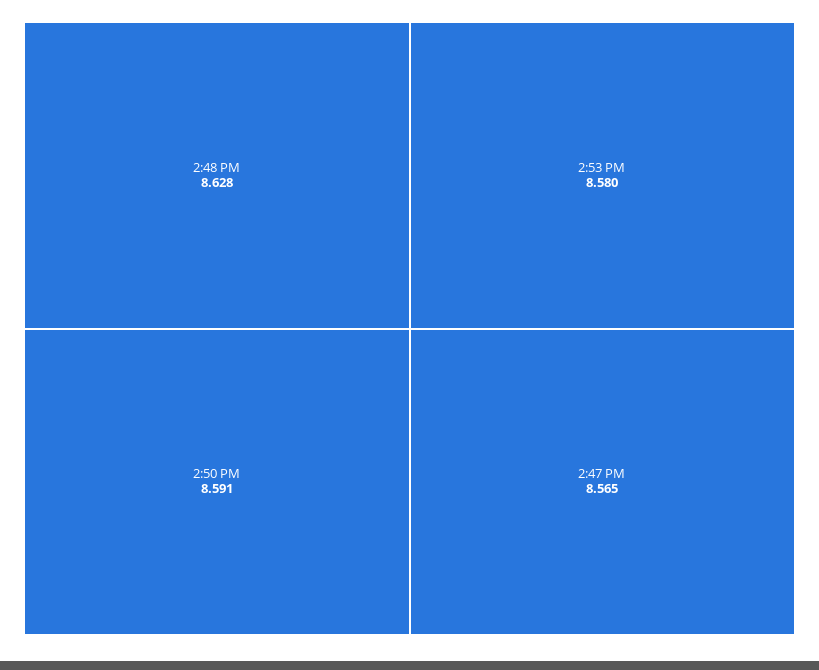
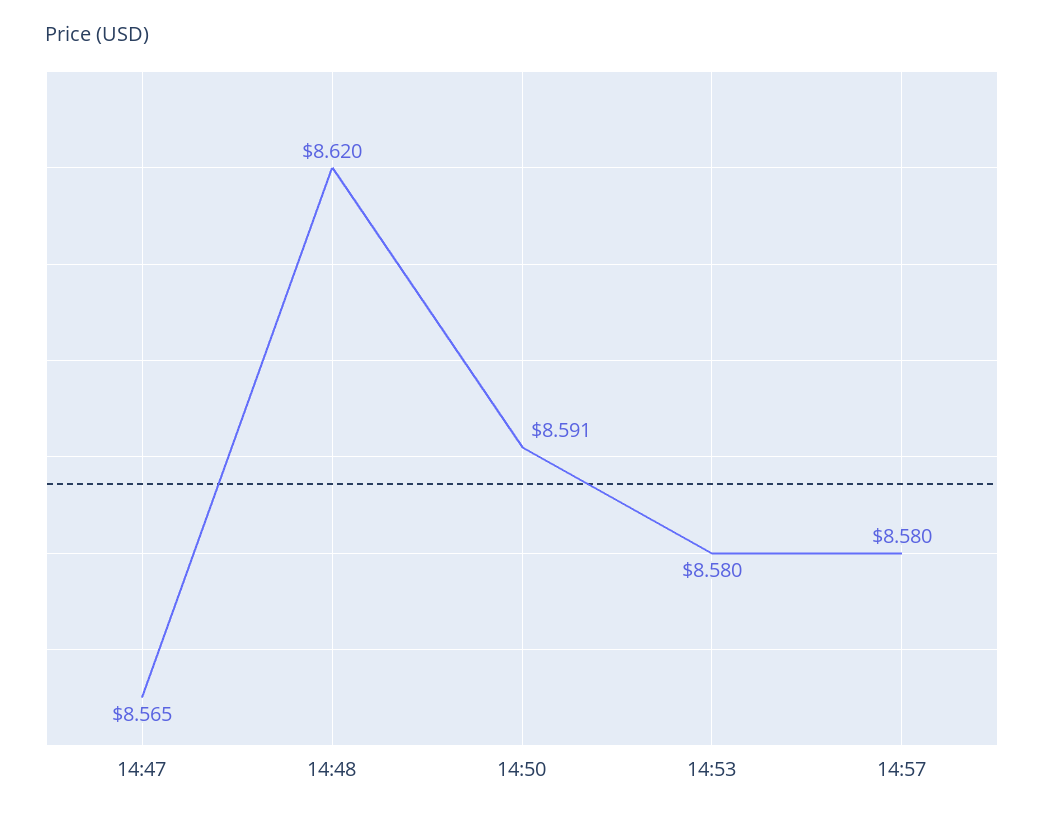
2:48 PM: 8.628 -> 8.62
14:57: none -> 8.58

